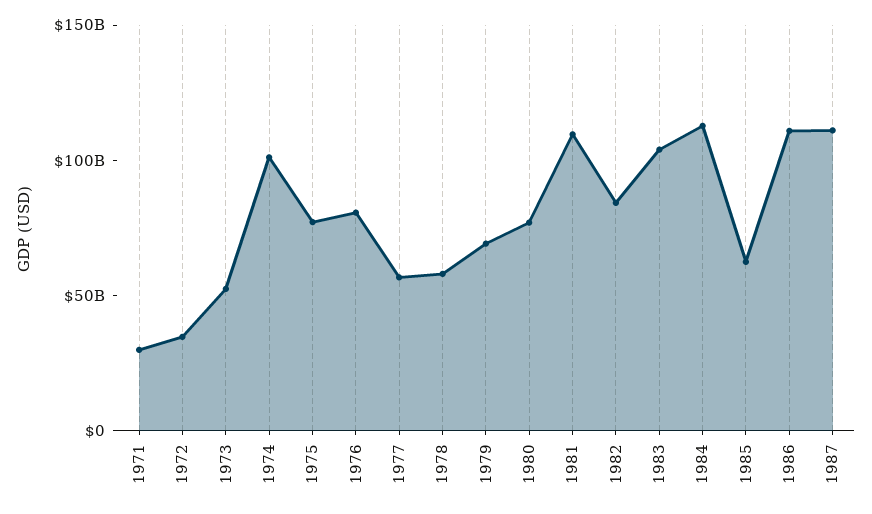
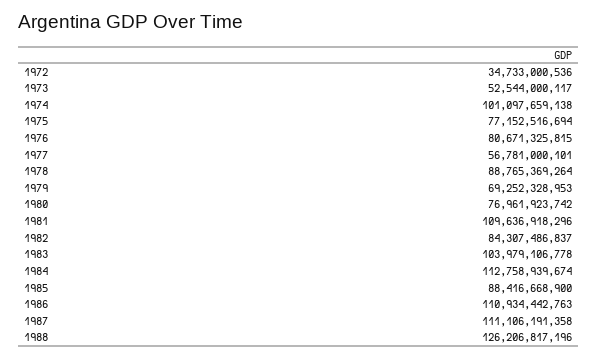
1971: 30000000000 -> none
1978: 60000000000 -> 88765369264
1985: 60000000000 -> 88416668900
1988: none -> 126206817196

